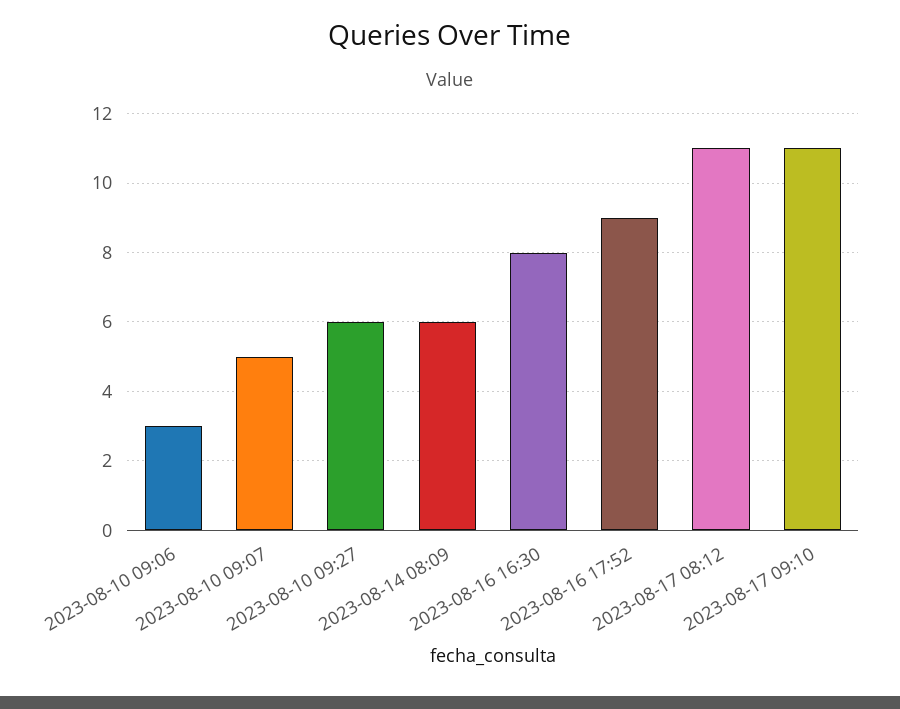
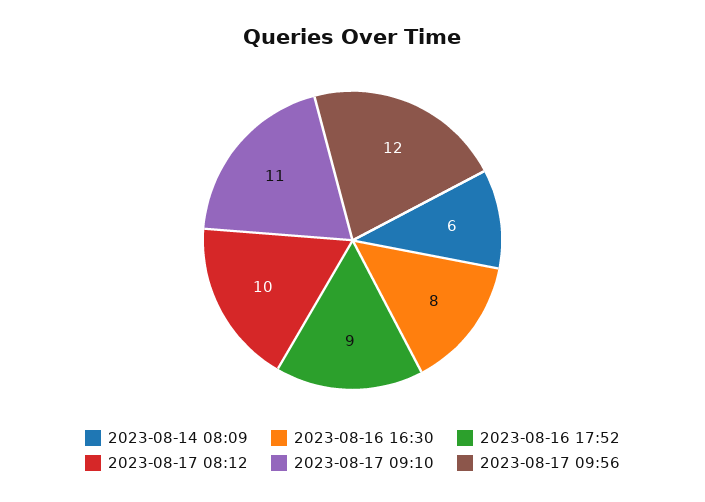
2023-08-10 09:06: 3 -> none
2023-08-10 09:07: 5 -> none
2023-08-10 09:27: 6 -> none
2023-08-17 08:12: 11 -> 10
2023-08-17 09:56: none -> 12

